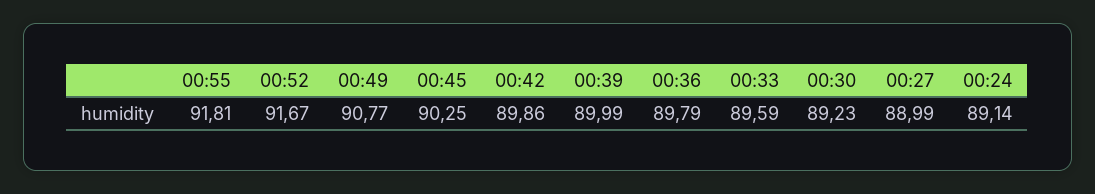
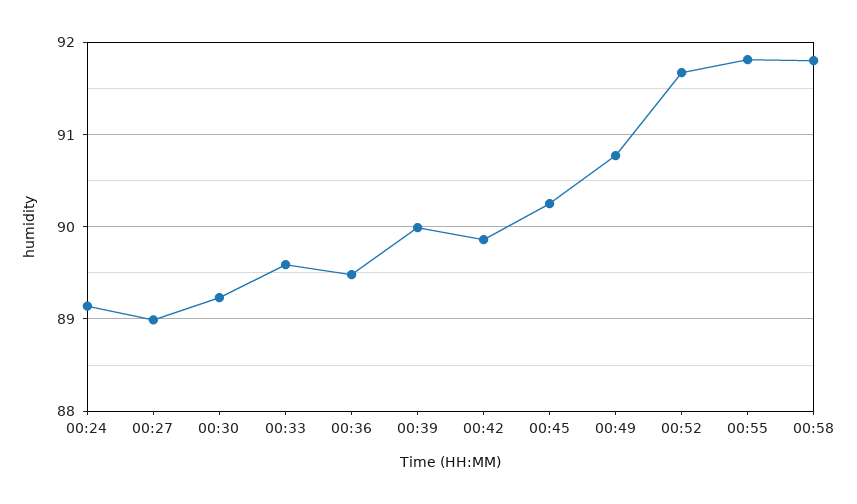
00:36: 89.79 -> 89.5
00:58: none -> 91.8

